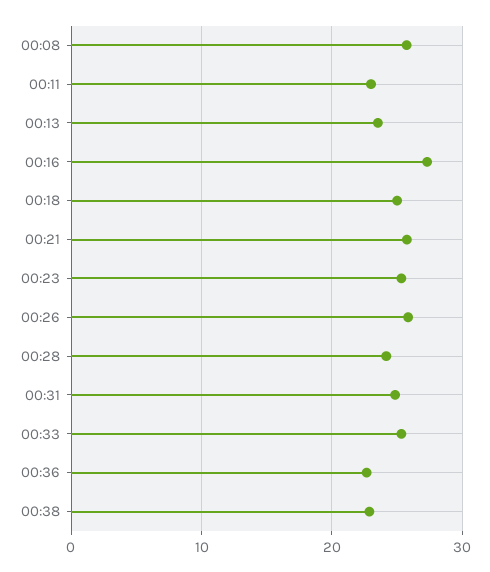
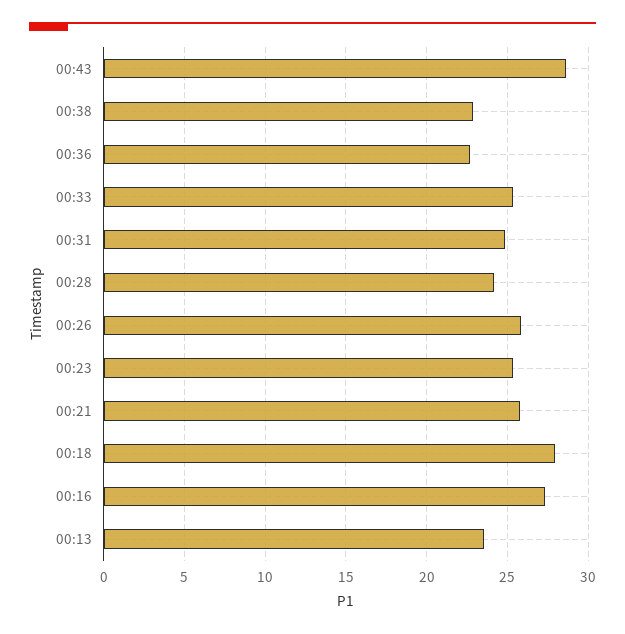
00:08: 26 -> none
00:11: 23 -> none
00:18: 25 -> 28
00:43: none -> 28.5

